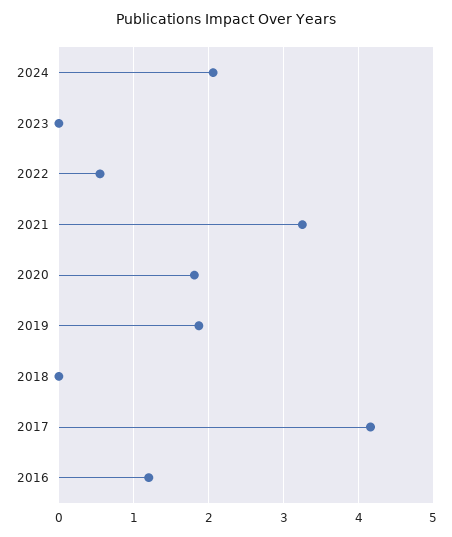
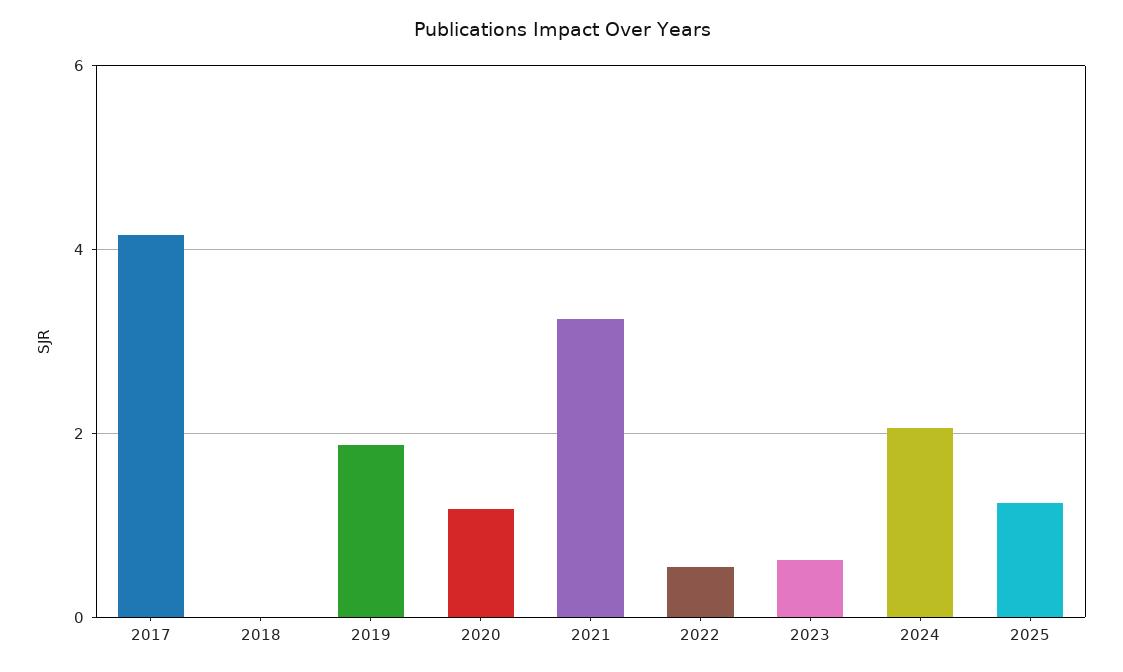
2023: 0 -> 0.6
2020: 1.8 -> 1.2
2016: 1.2 -> none
2025: none -> 1.2

